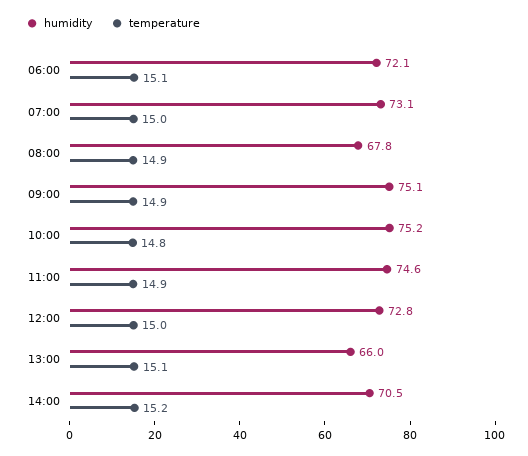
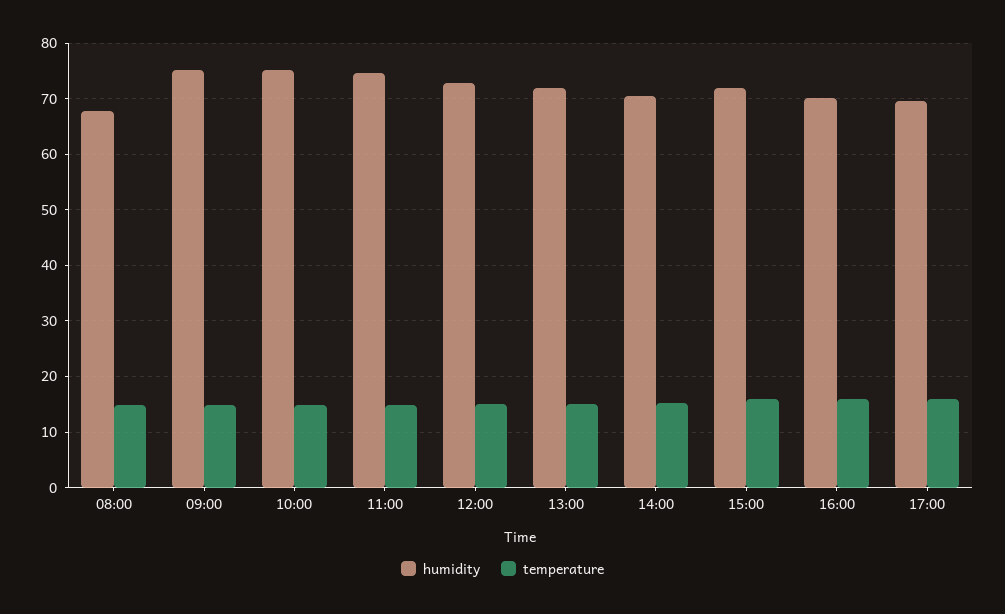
humidity, 06:00: 72.1 -> none
temperature, 06:00: 15.1 -> none
humidity, 07:00: 73.1 -> none
temperature, 07:00: 15 -> none
humidity, 13:00: 66 -> 72
humidity, 15:00: none -> 72
temperature, 15:00: none -> 16
humidity, 16:00: none -> 70
temperature, 16:00: none -> 16
humidity, 17:00: none -> 70
temperature, 17:00: none -> 16

